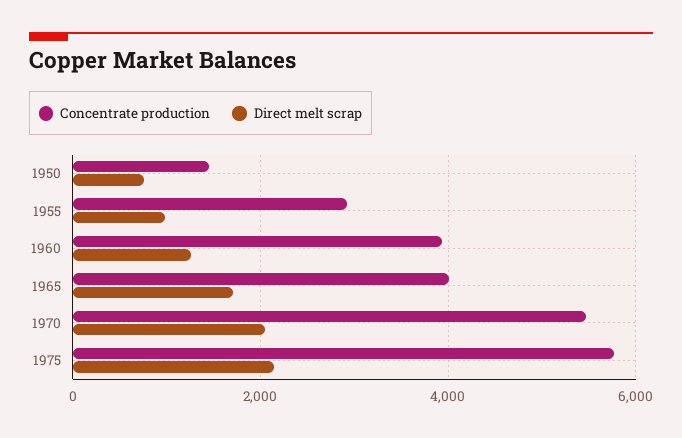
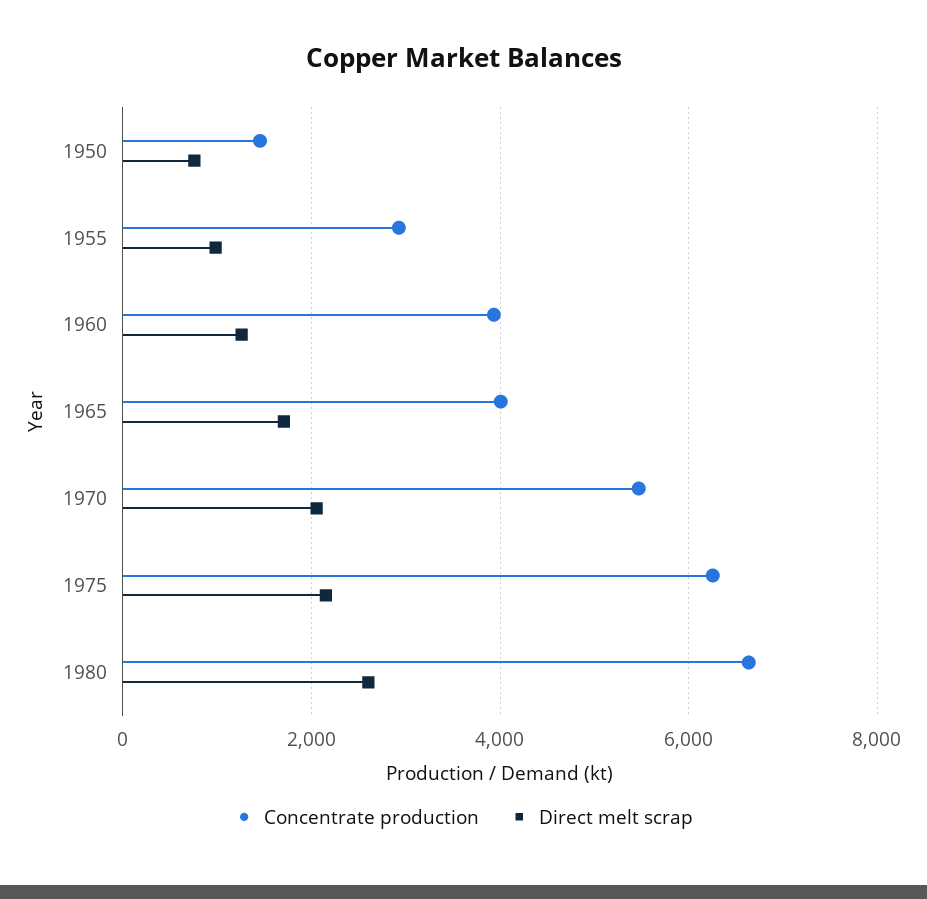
Concentrate production, 1975: 5800 -> 6200
Concentrate production, 1980: none -> 6600
Direct melt scrap, 1980: none -> 2600

